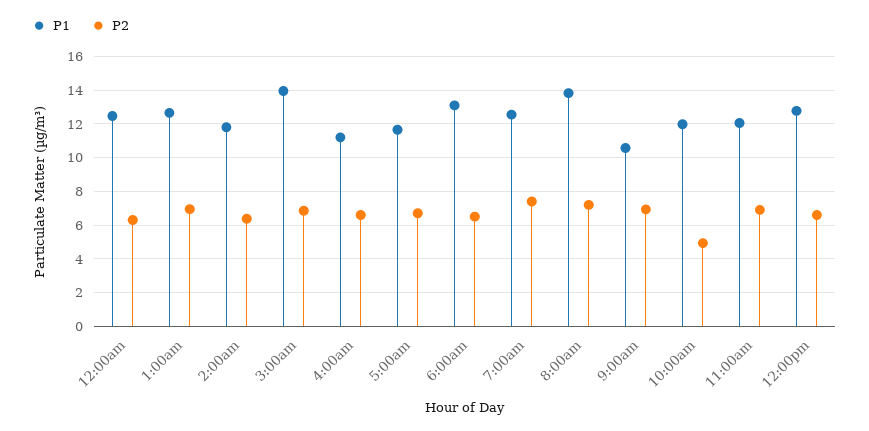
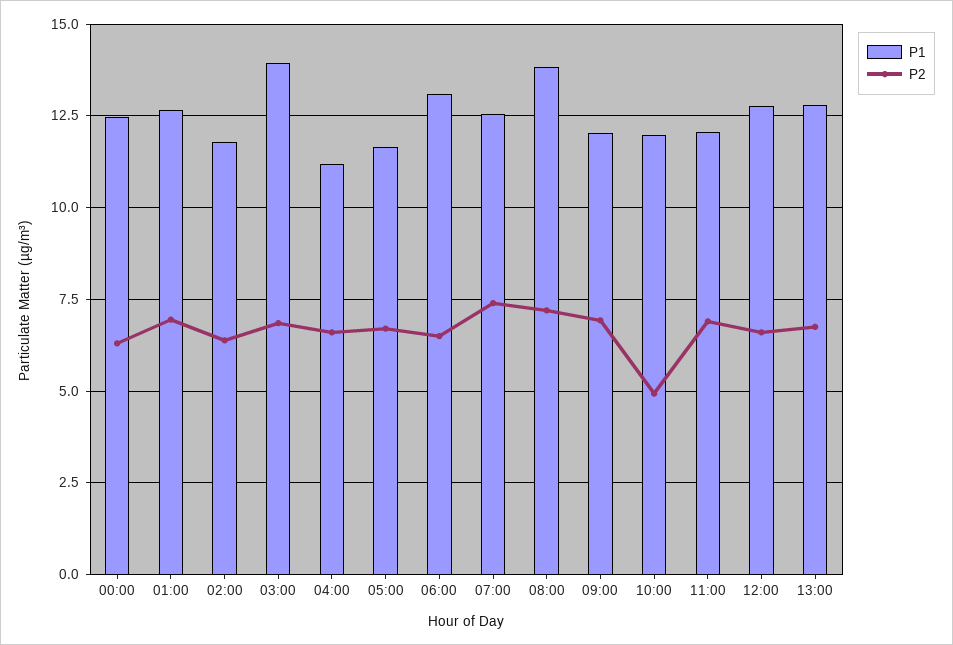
P1, 9:00am: 10.5 -> 12
P1, 13:00: none -> 12.75
P2, 13:00: none -> 6.75

